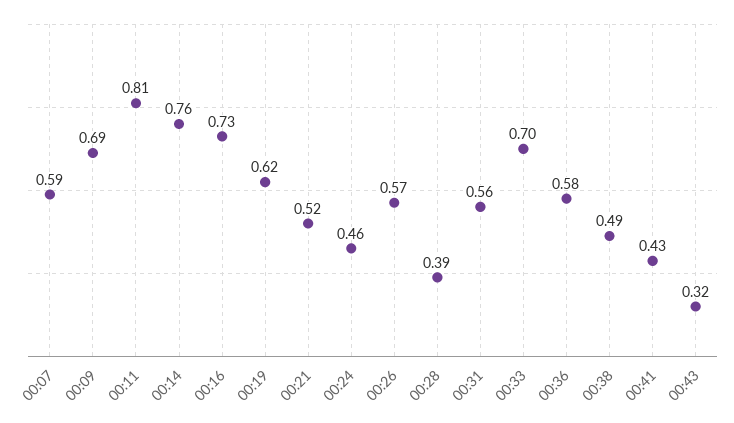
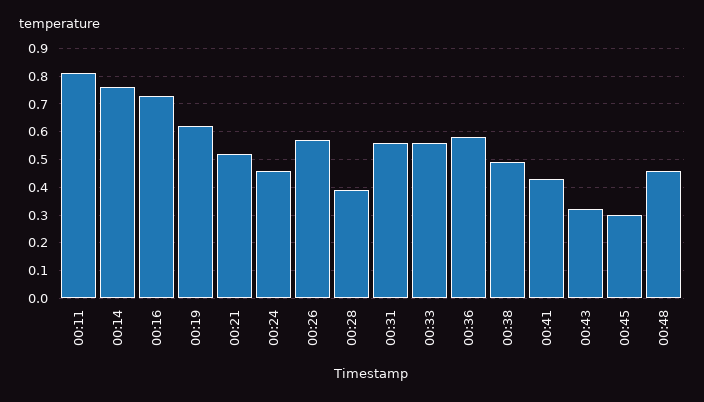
00:07: 0.59 -> none
00:09: 0.69 -> none
00:33: 0.7 -> 0.55
00:45: none -> 0.3
00:48: none -> 0.45

